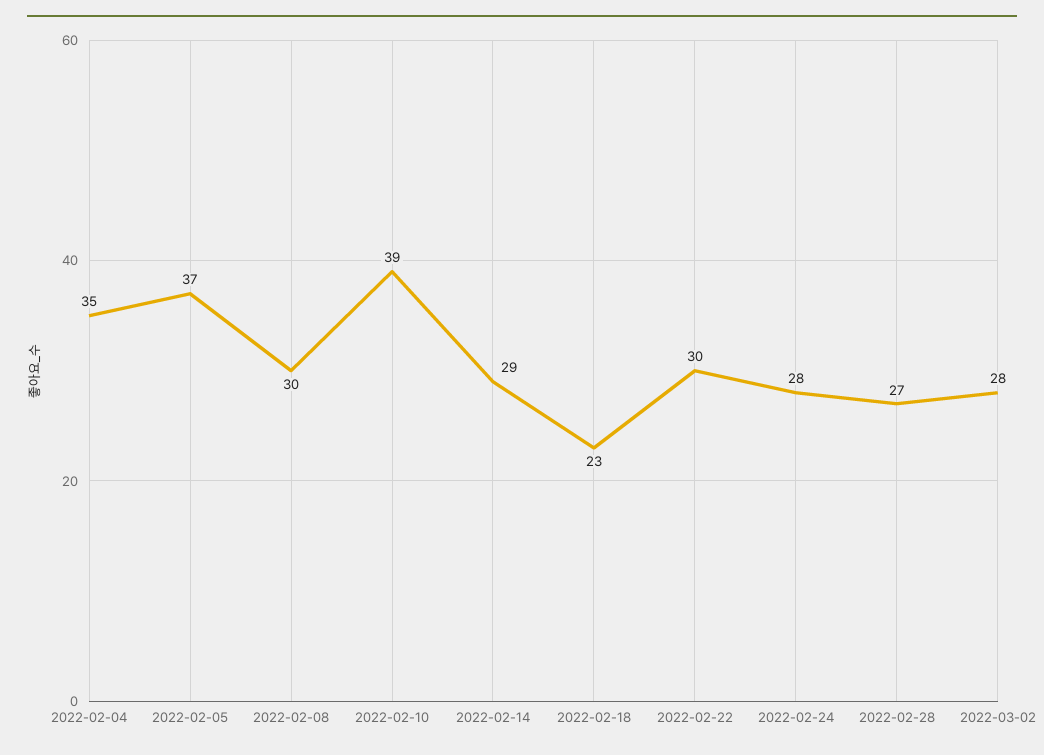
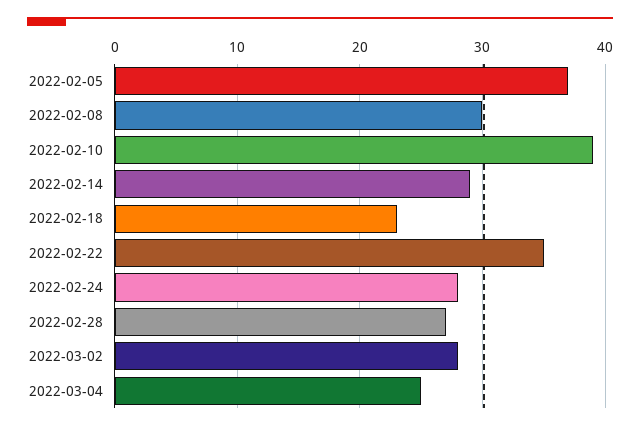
2022-02-04: 35 -> none
2022-02-22: 30 -> 35
2022-03-04: none -> 25

